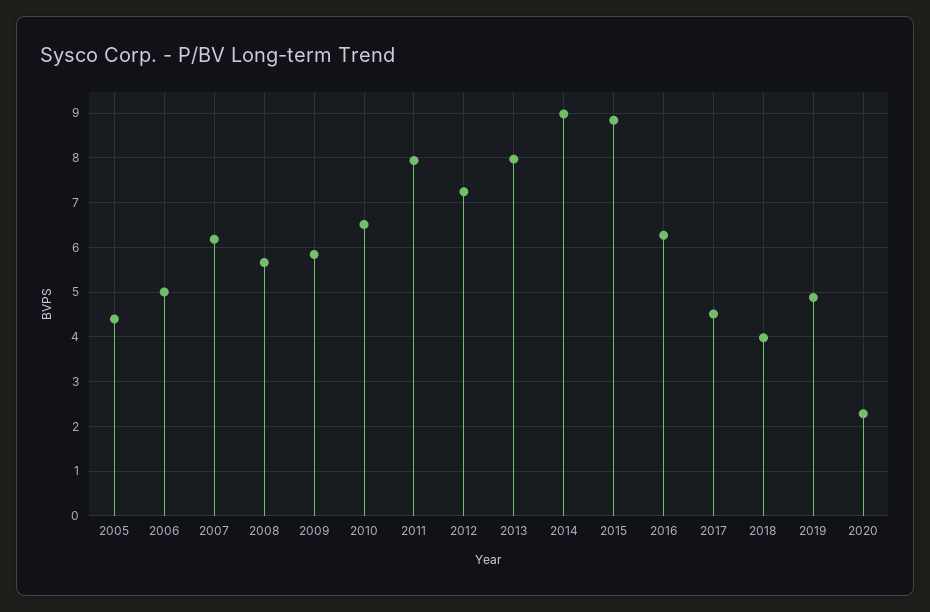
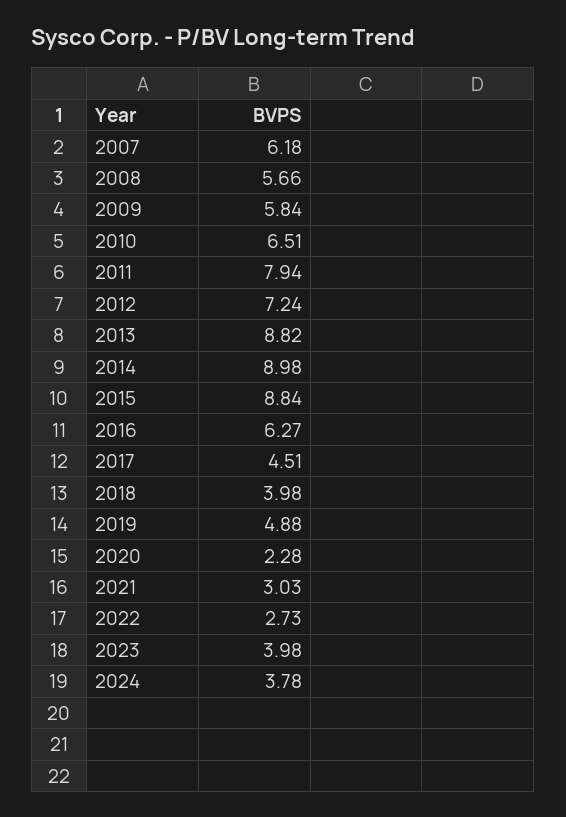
2005: 4.4 -> none
2006: 5 -> none
2013: 8 -> 8.82
2021: none -> 3.03
2022: none -> 2.73
2023: none -> 3.98
2024: none -> 3.78

